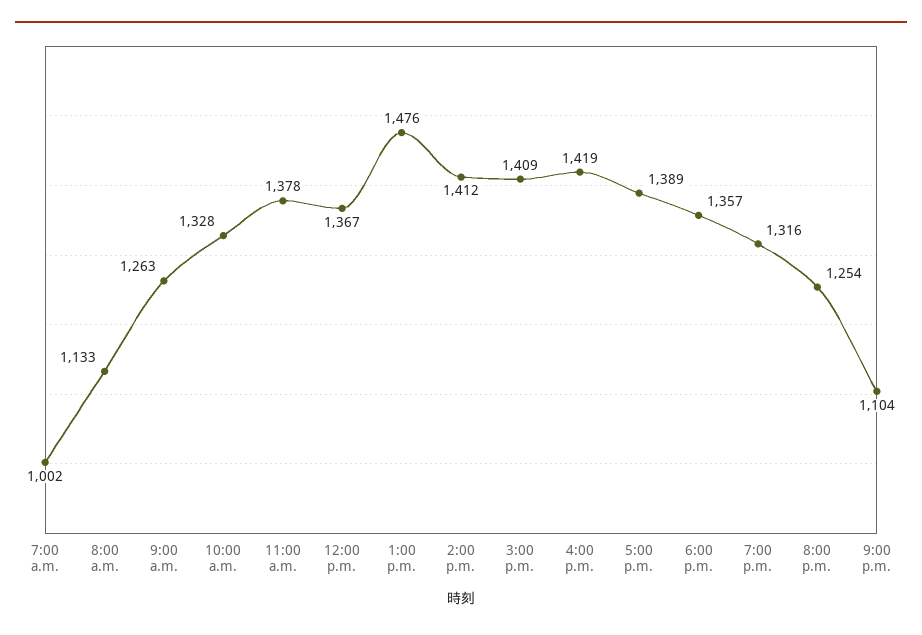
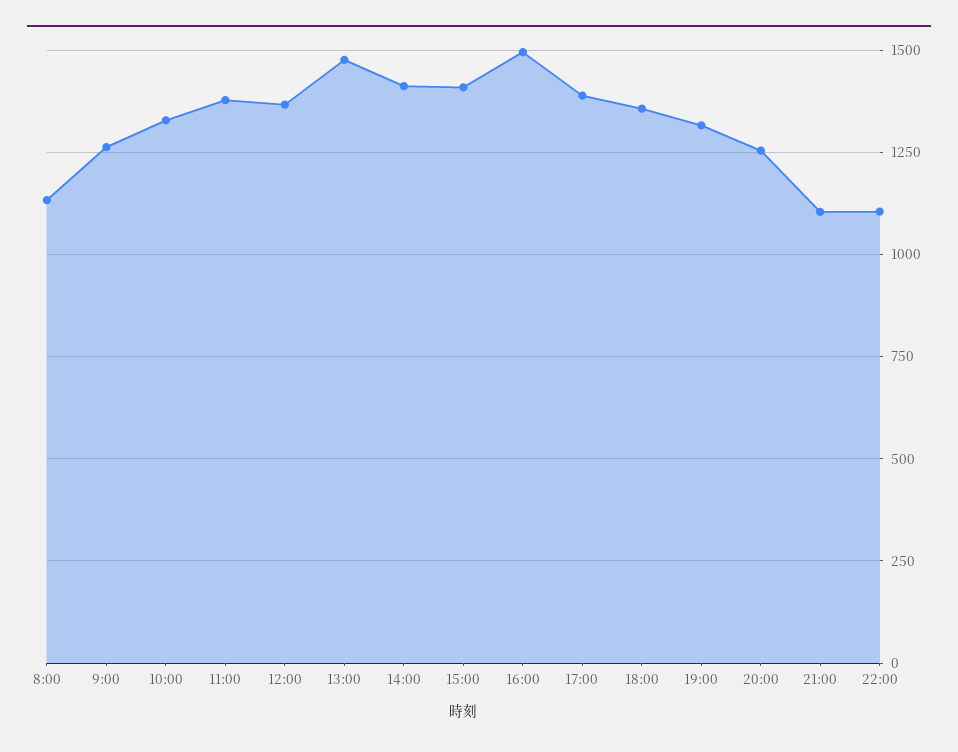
7:00 a.m.: 1002 -> none
4:00 p.m.: 1419 -> 1500
22:00: none -> 1100

